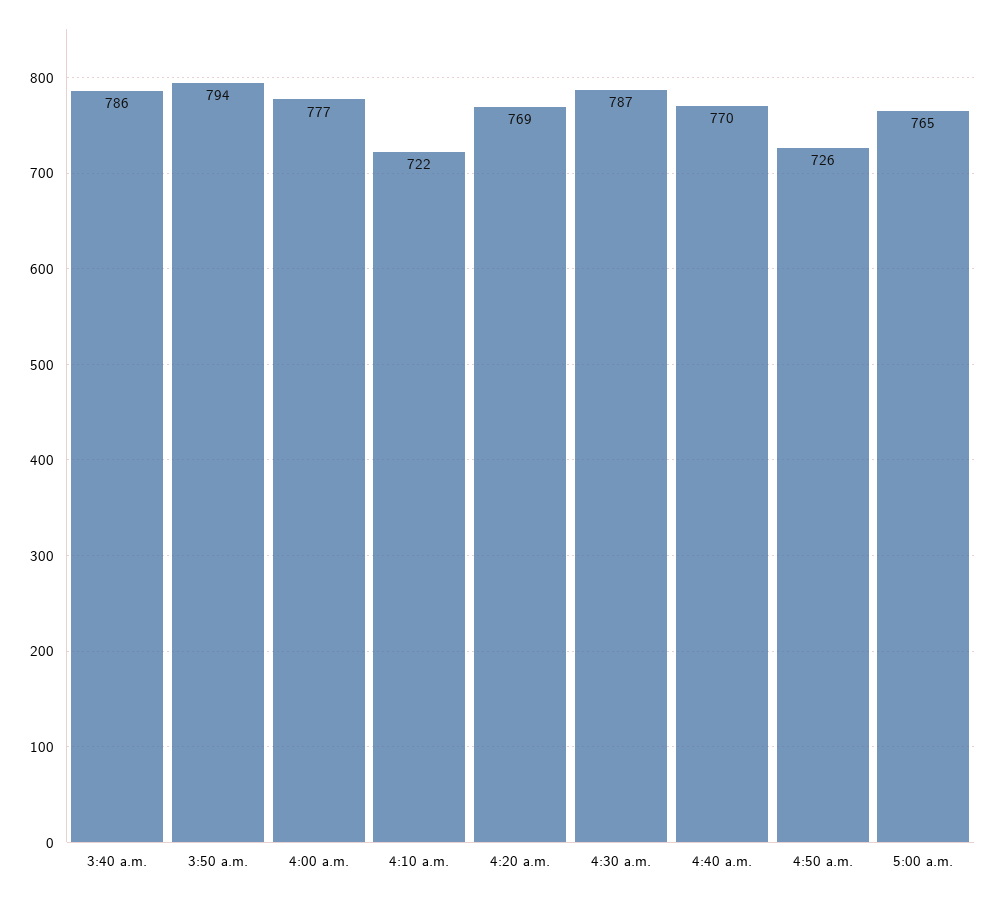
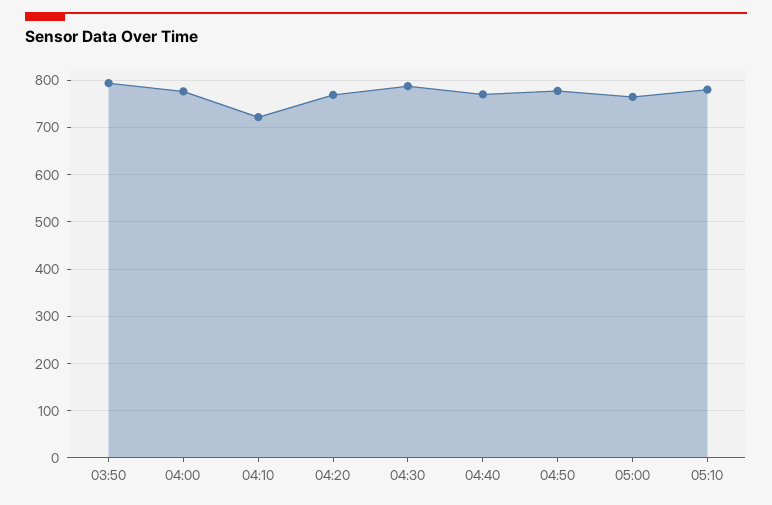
3:40 a.m.: 786 -> none
4:50 a.m.: 726 -> 780
05:10: none -> 780

